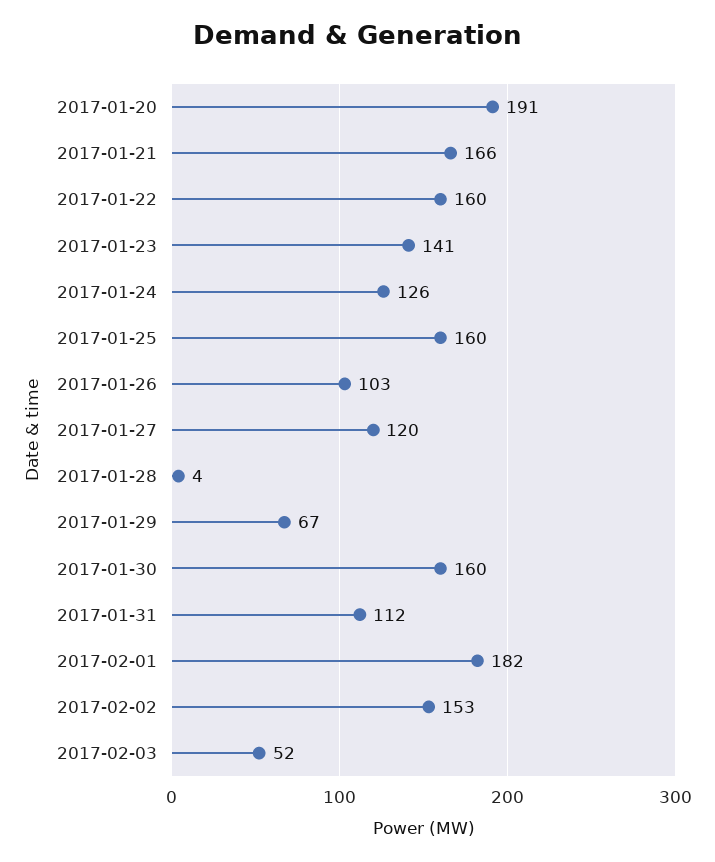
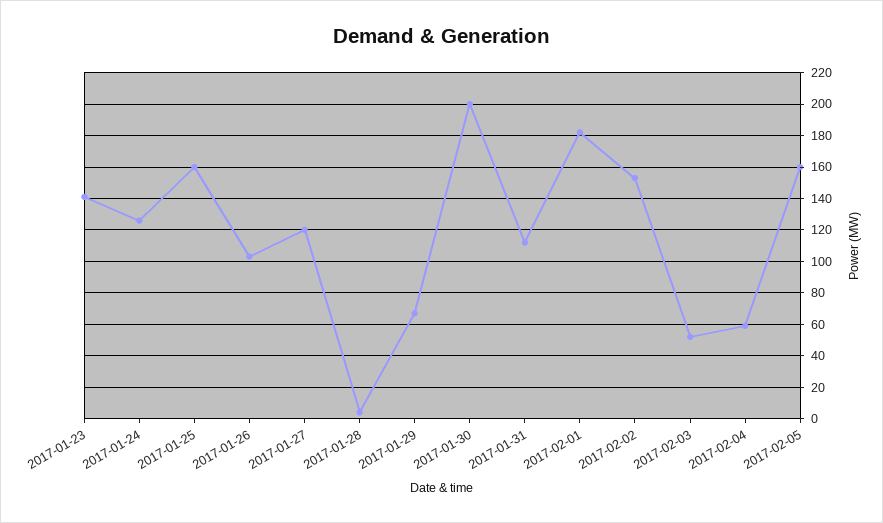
2017-01-20: 191 -> none
2017-01-21: 166 -> none
2017-01-22: 160 -> none
2017-01-30: 160 -> 200
2017-02-04: none -> 60
2017-02-05: none -> 160

